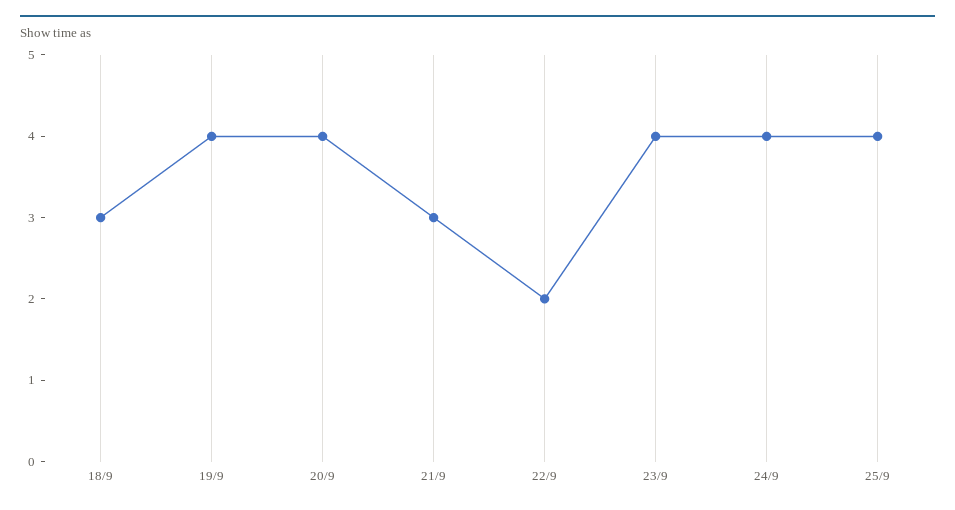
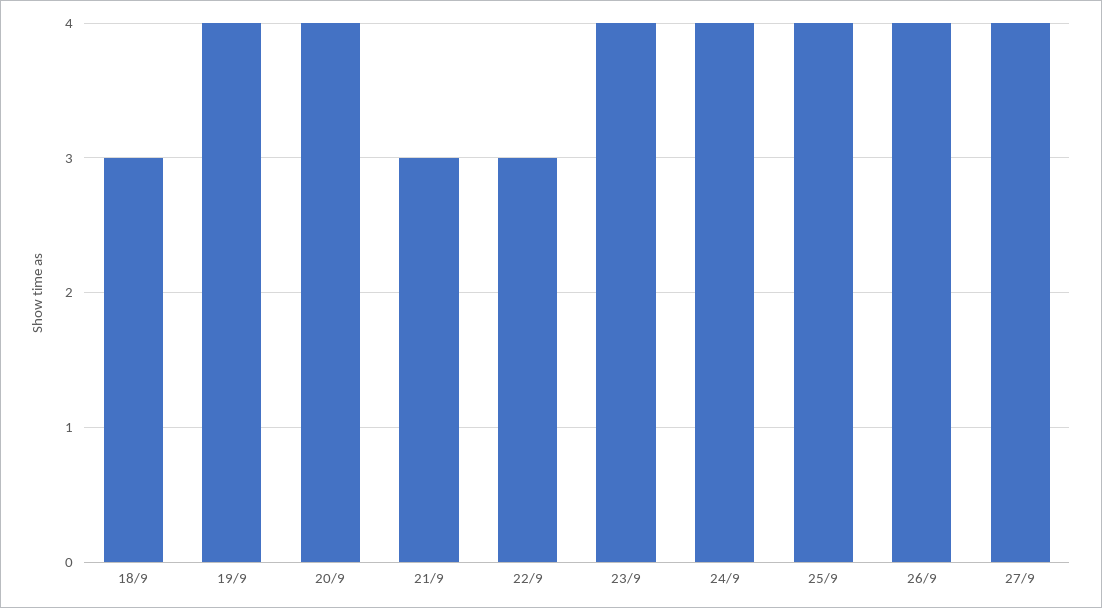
22/9: 2 -> 3
26/9: none -> 4
27/9: none -> 4

